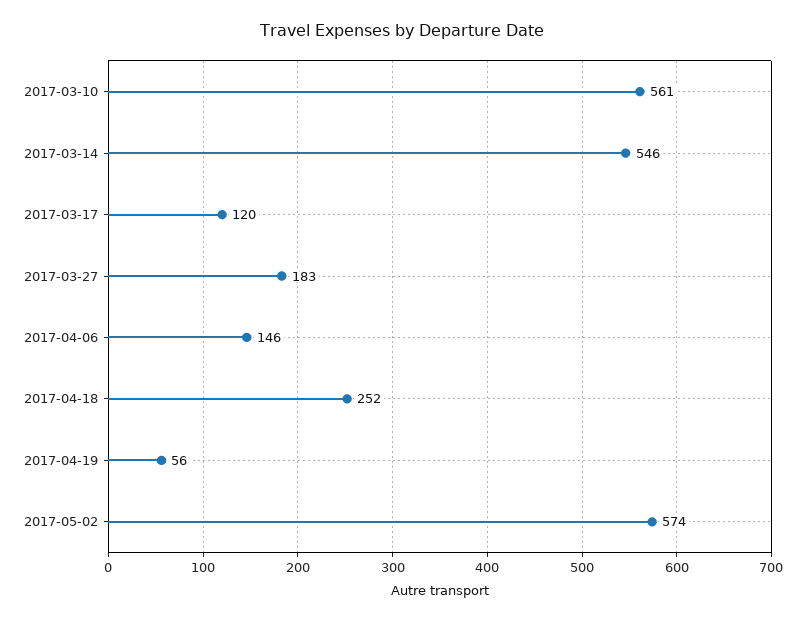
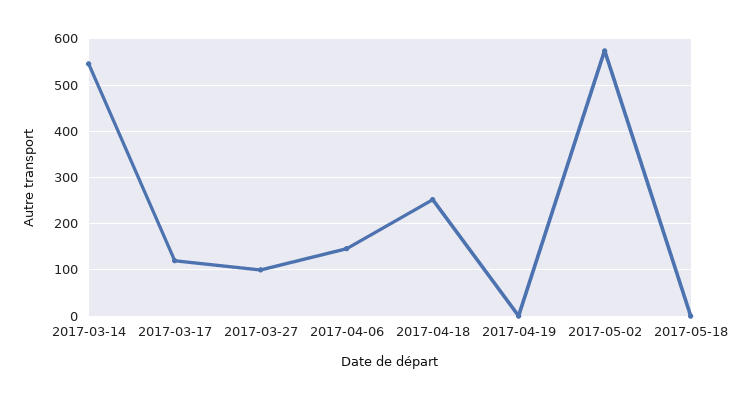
2017-03-10: 561 -> none
2017-03-27: 183 -> 100
2017-04-19: 56 -> 0
2017-05-18: none -> 0

